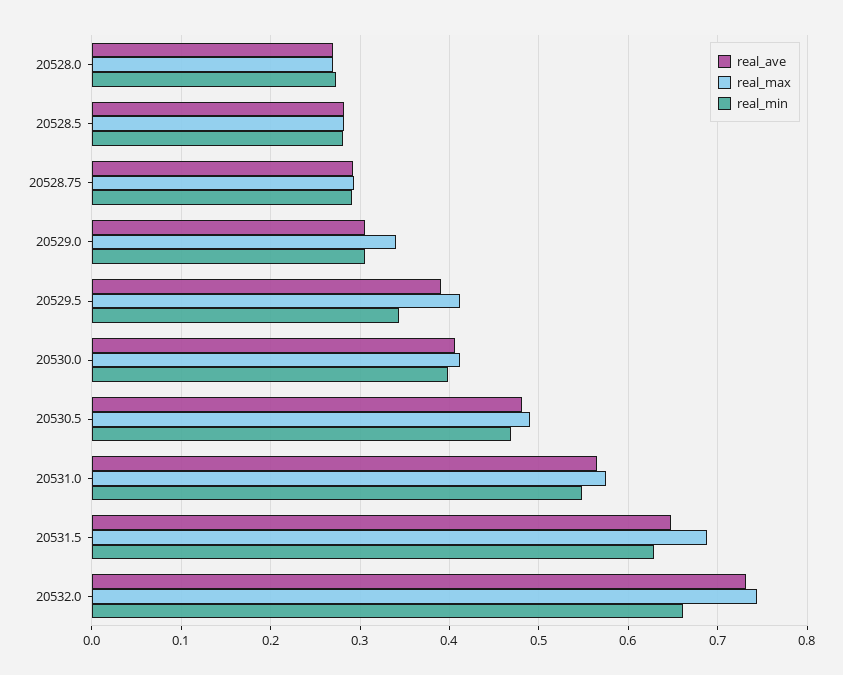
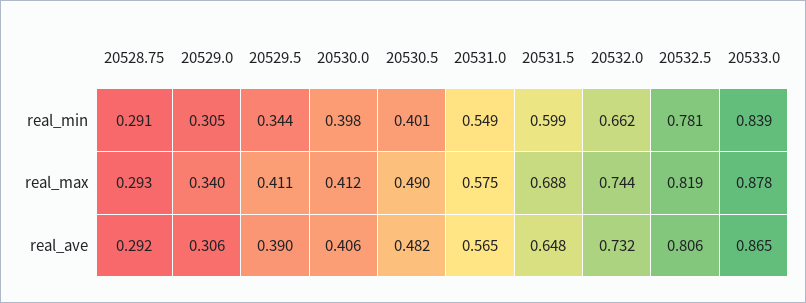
real_ave, 20528.0: 0.27 -> none
real_max, 20528.0: 0.27 -> none
real_min, 20528.0: 0.27 -> none
real_ave, 20528.5: 0.28 -> none
real_max, 20528.5: 0.28 -> none
real_min, 20528.5: 0.28 -> none
real_min, 20530.5: 0.47 -> 0.401
real_min, 20531.5: 0.63 -> 0.599
real_min, 20532.5: none -> 0.781
real_min, 20533.0: none -> 0.839
real_max, 20532.5: none -> 0.819
real_max, 20533.0: none -> 0.878
real_ave, 20532.5: none -> 0.806
real_ave, 20533.0: none -> 0.865

